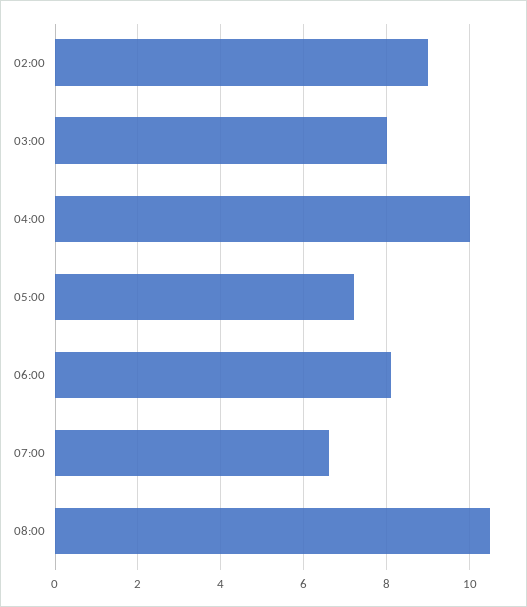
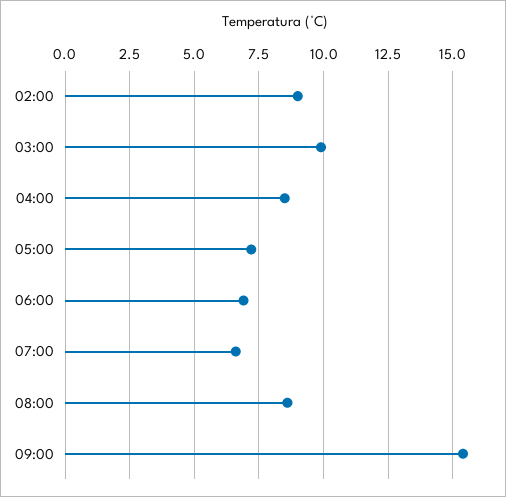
03:00: 8 -> 10
04:00: 10 -> 8.5
06:00: 8 -> 7
08:00: 10.5 -> 8.5
09:00: none -> 15.5

